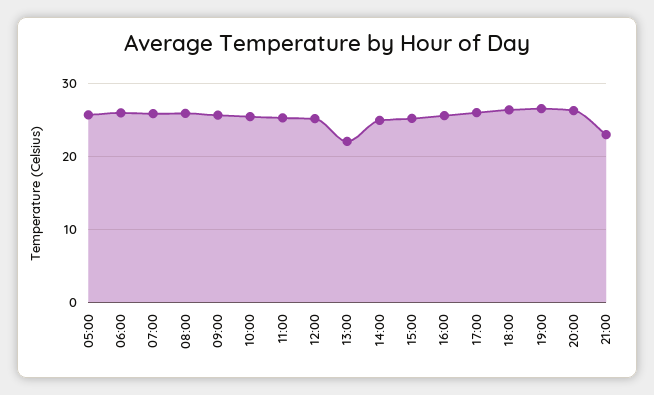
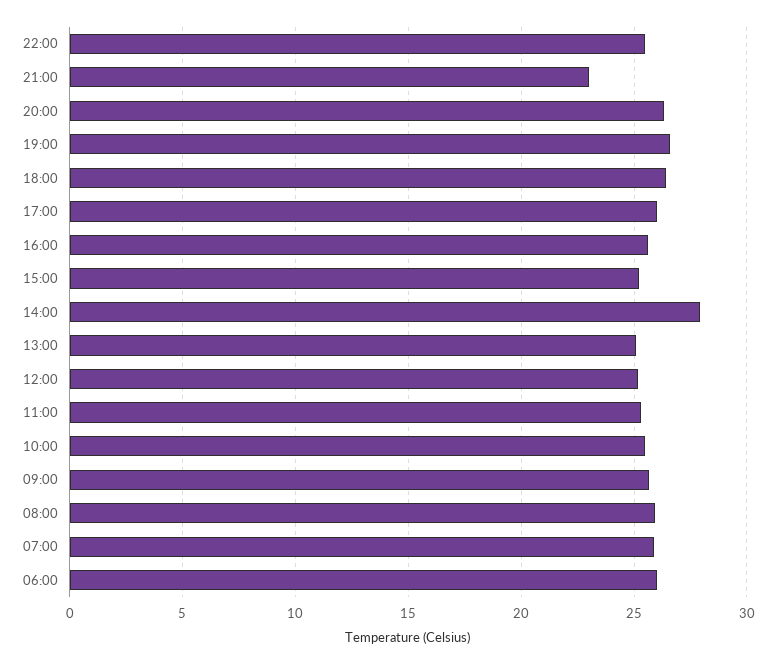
05:00: 26 -> none
13:00: 22 -> 25
14:00: 25 -> 28
22:00: none -> 25.5

